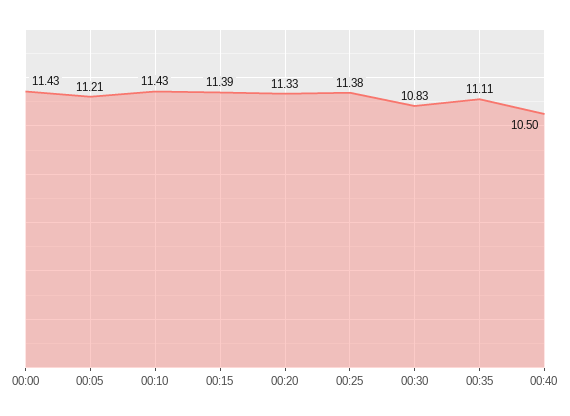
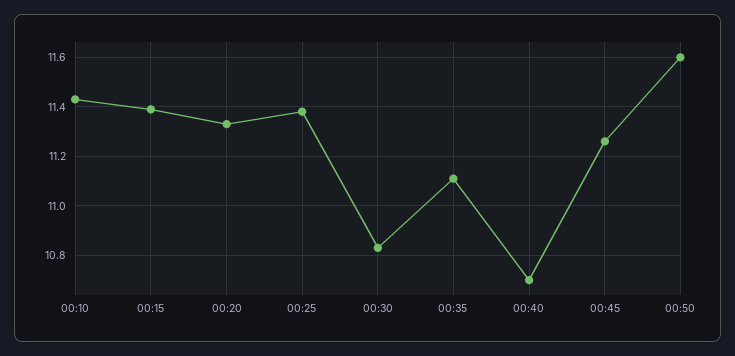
00:00: 11.43 -> none
00:05: 11.21 -> none
00:40: 10.5 -> 10.7
00:45: none -> 11.25
00:50: none -> 11.6

